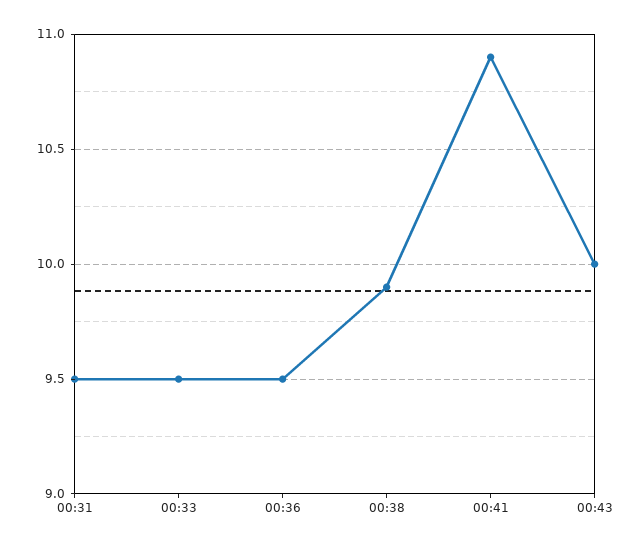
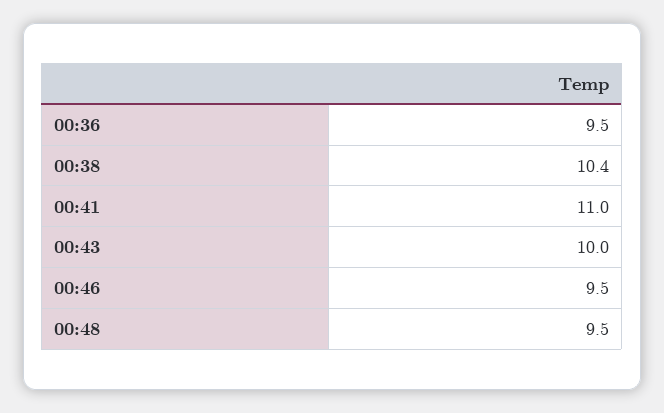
00:31: 9.5 -> none
00:33: 9.5 -> none
00:38: 9.9 -> 10.4
00:41: 10.9 -> 11
00:46: none -> 9.5
00:48: none -> 9.5

